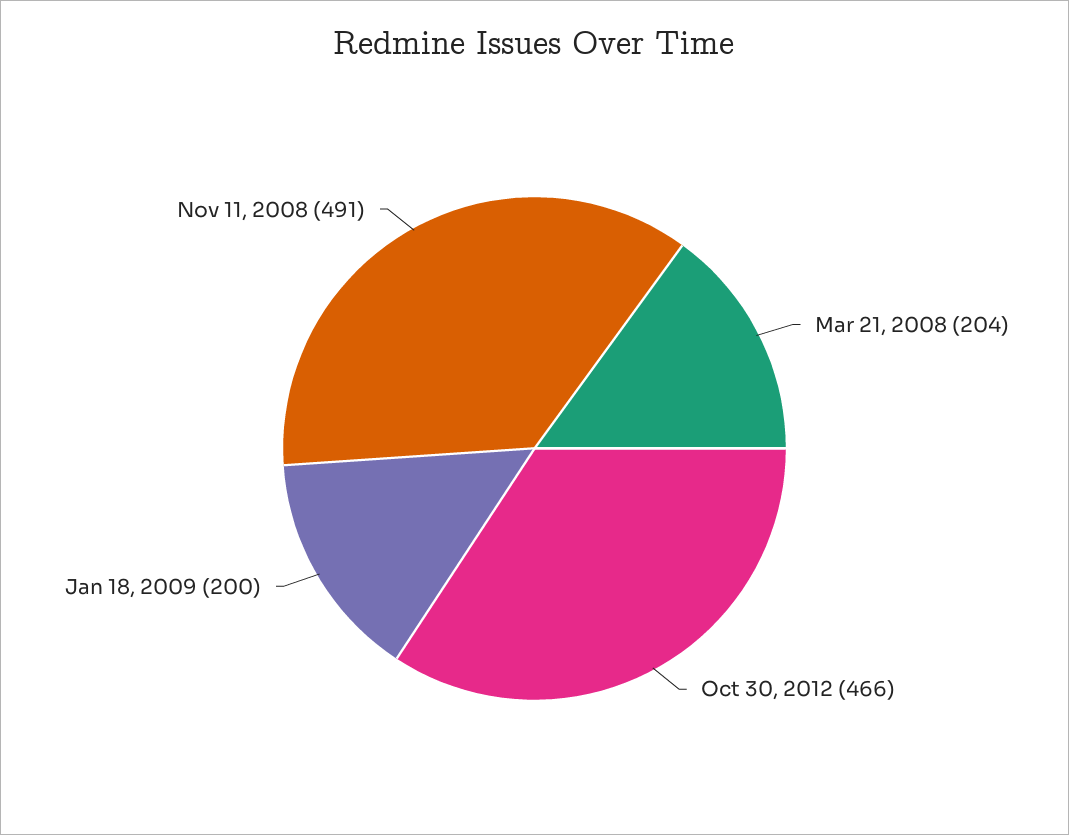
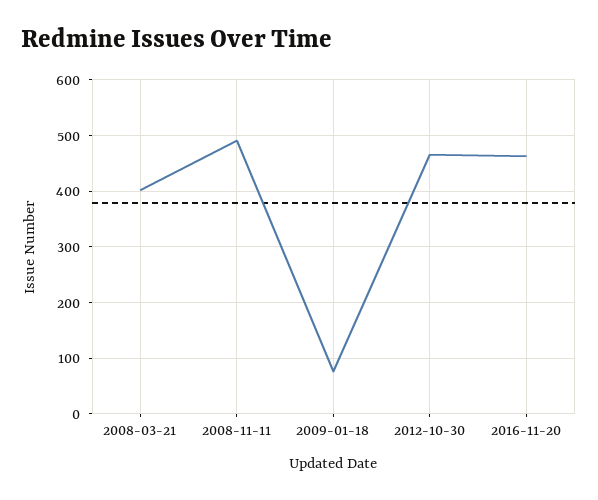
Mar 21, 2008: 204 -> 400
Jan 18, 2009: 200 -> 80
2016-11-20: none -> 460

